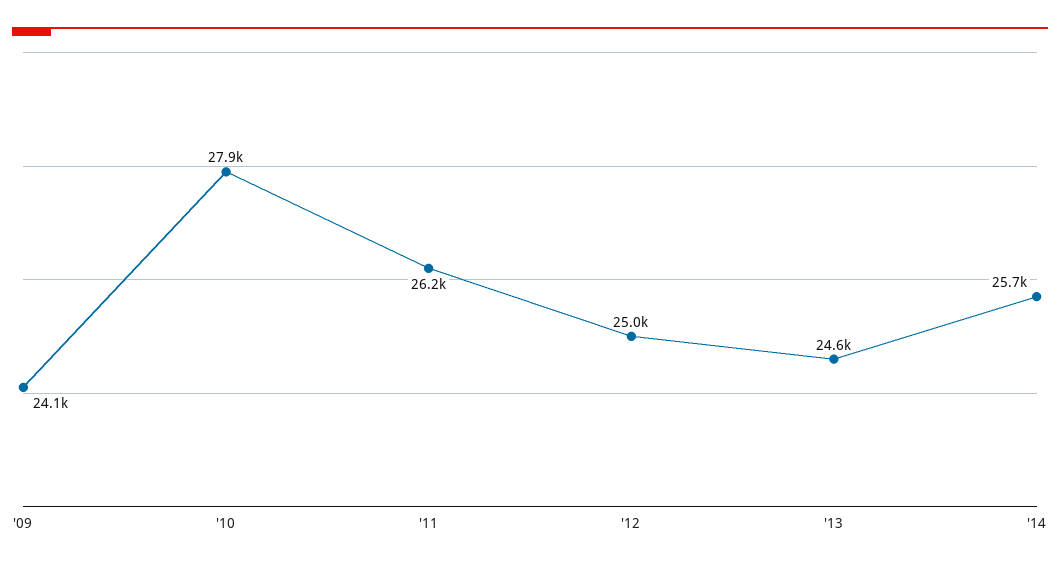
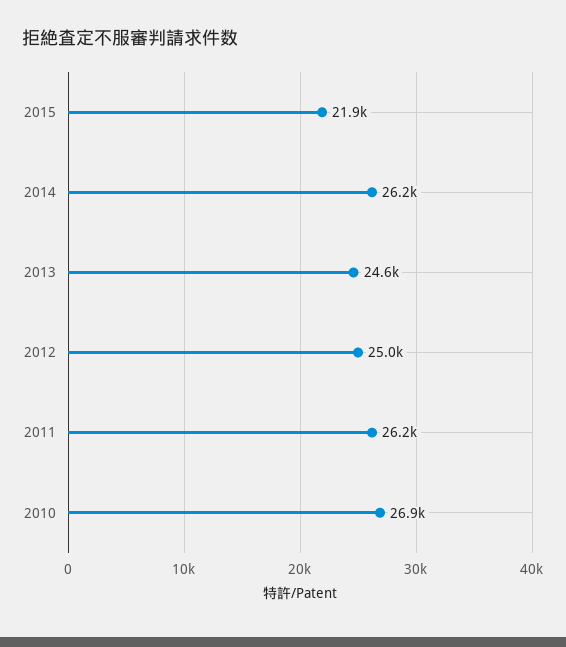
'09: 24100 -> none
'10: 27900 -> 26900
'14: 25700 -> 26200
2015: none -> 21900

